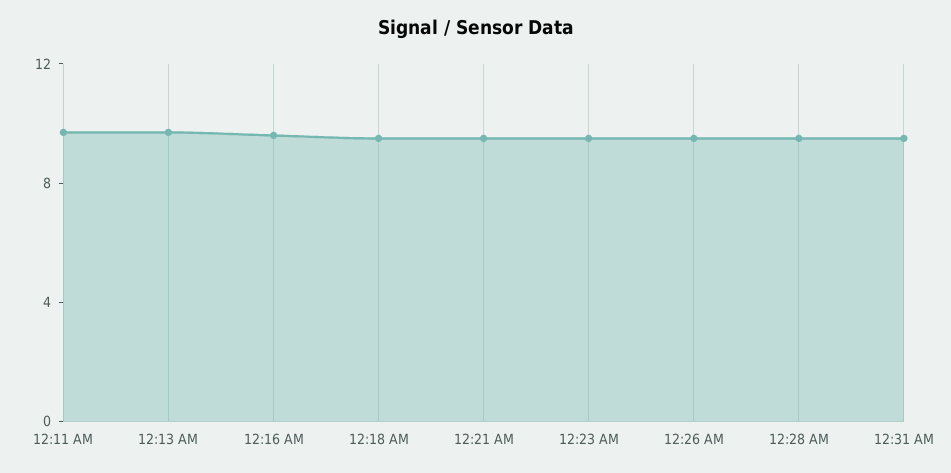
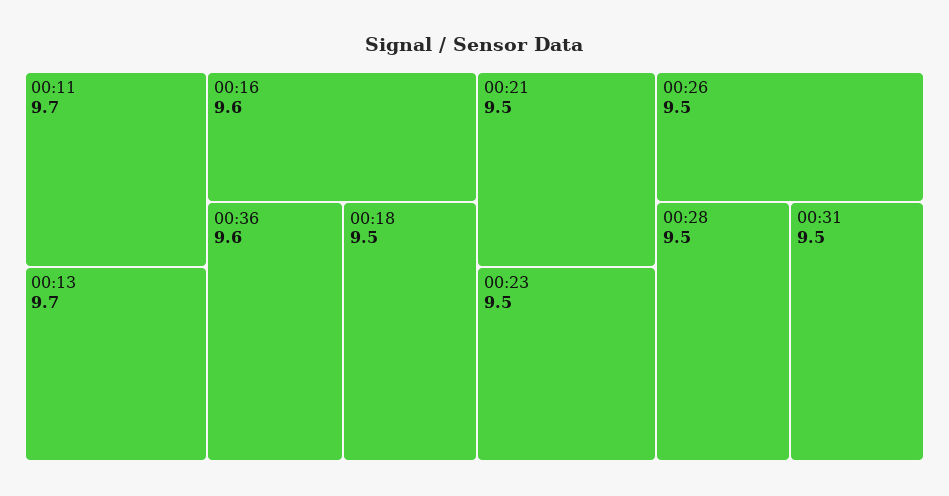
00:36: none -> 9.6

